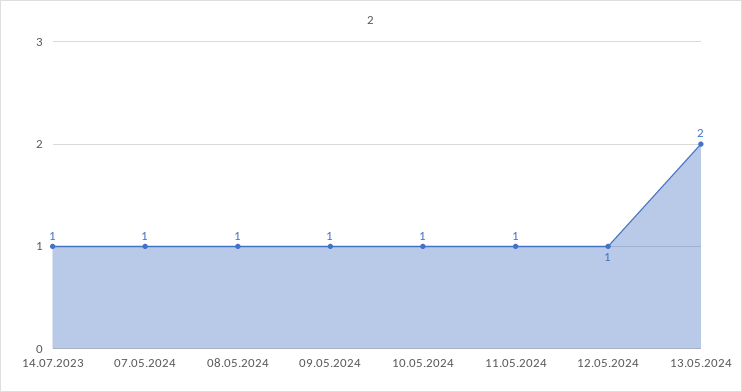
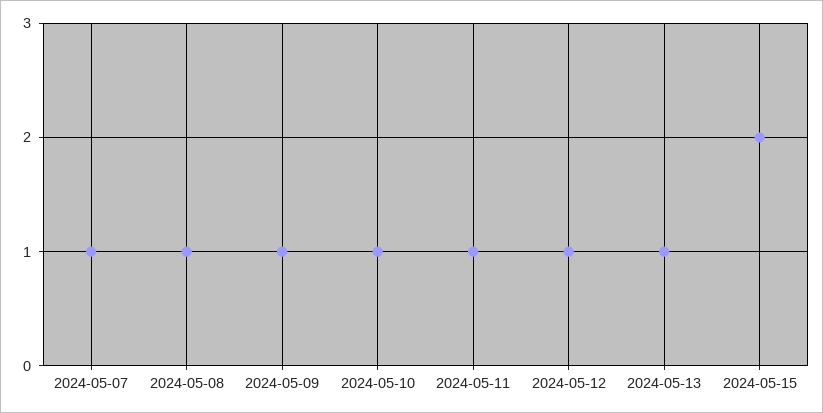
14.07.2023: 1 -> none
13.05.2024: 2 -> 1
2024-05-15: none -> 2

